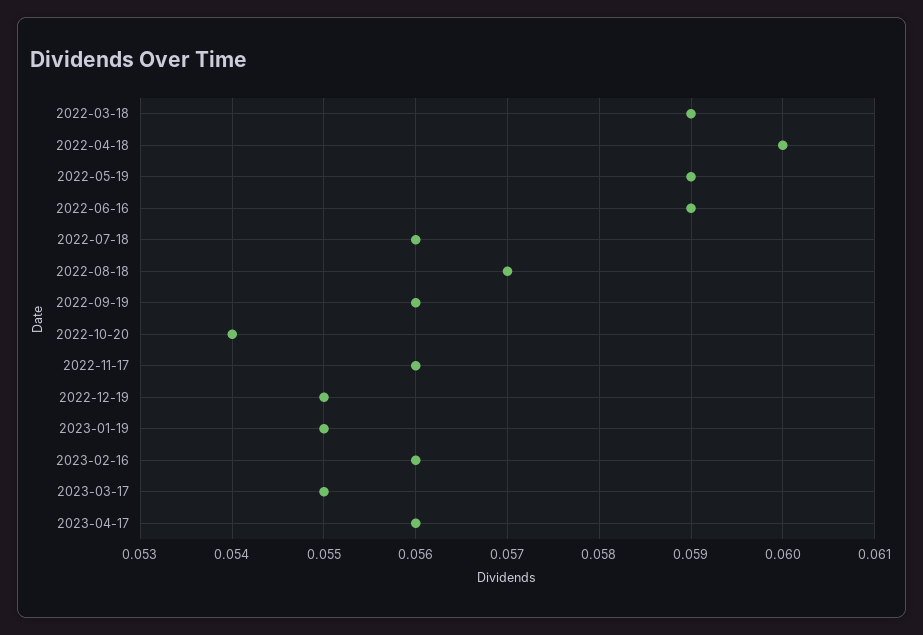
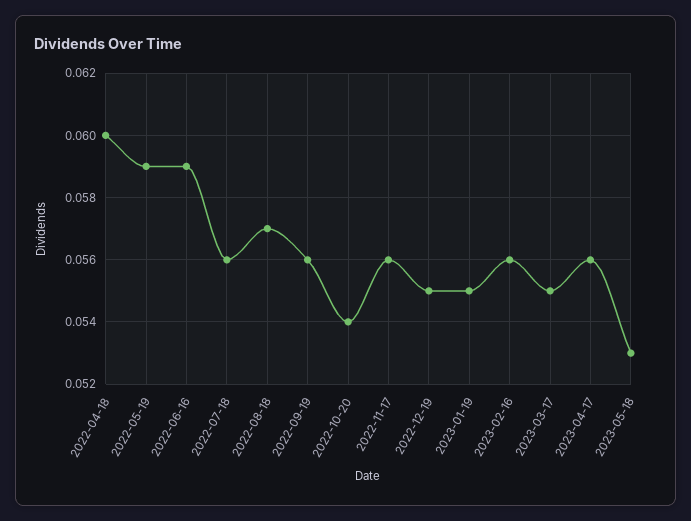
2022-03-18: 0.059 -> none
2023-05-18: none -> 0.053

